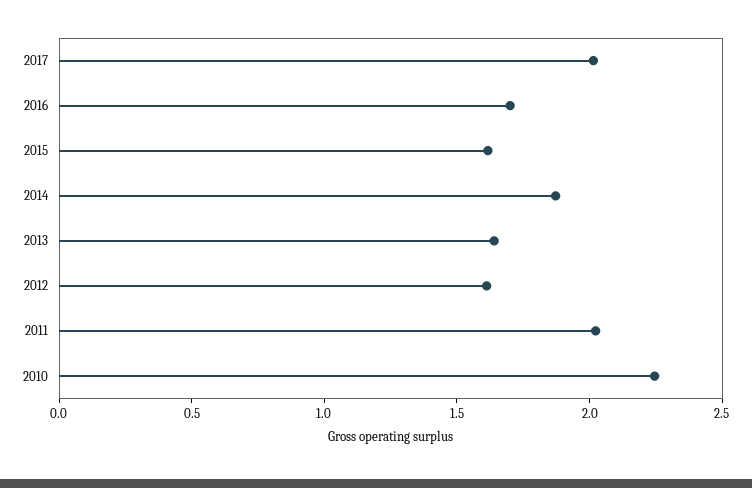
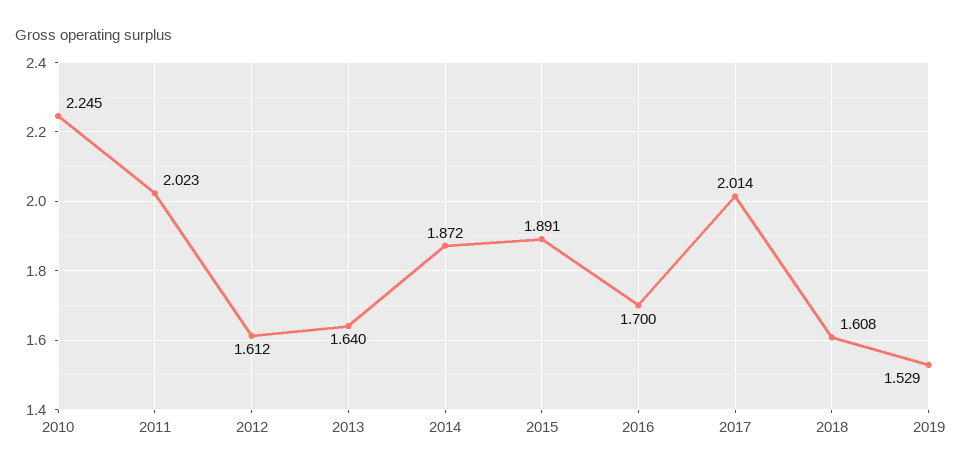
2015: 1.6 -> 1.891
2018: none -> 1.608
2019: none -> 1.529

